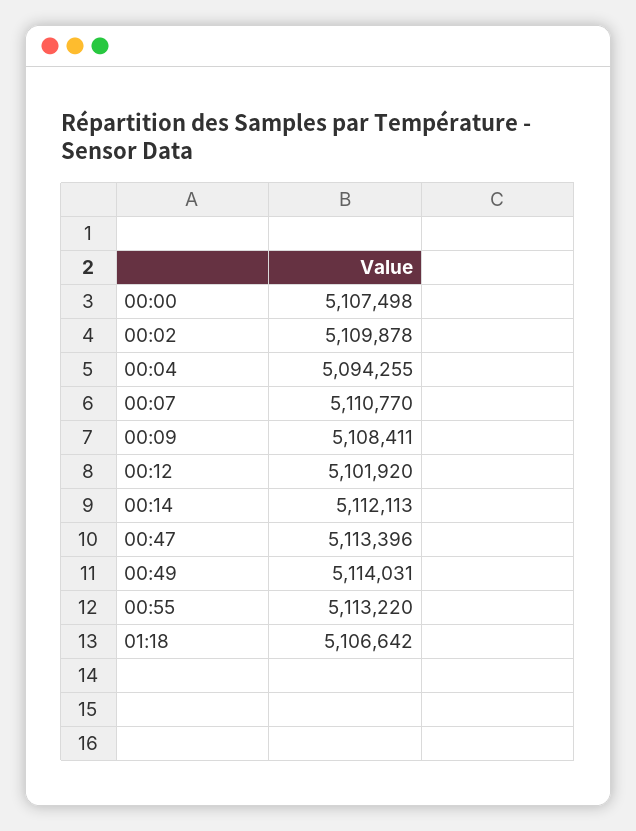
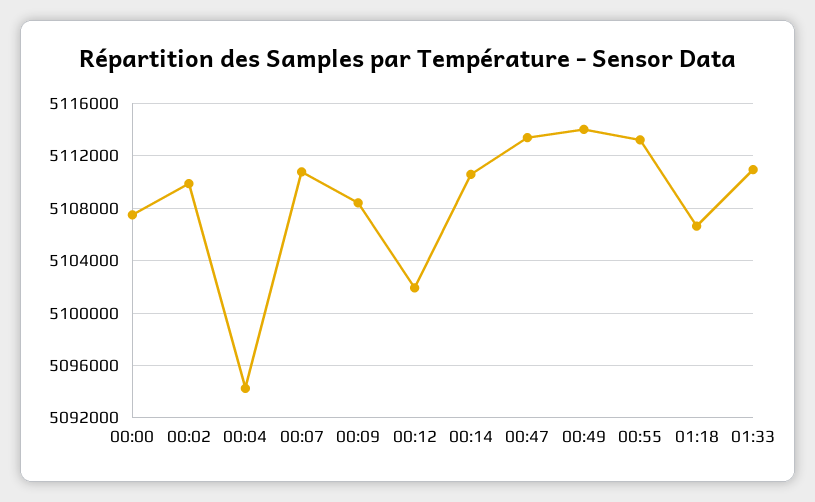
00:14: 5112113 -> 5110500
01:33: none -> 5111000

